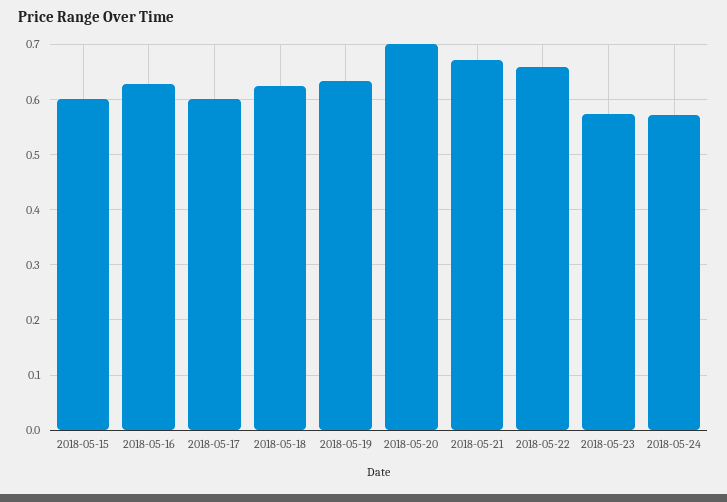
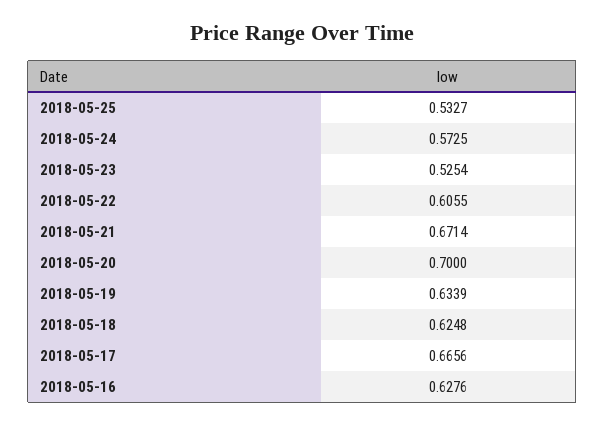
2018-05-15: 0.6 -> none
2018-05-17: 0.6 -> 0.6656
2018-05-22: 0.66 -> 0.6055
2018-05-23: 0.58 -> 0.5254
2018-05-25: none -> 0.5327

